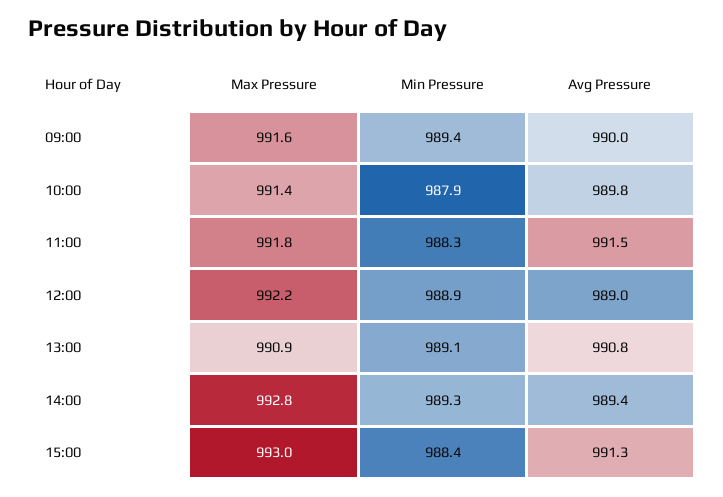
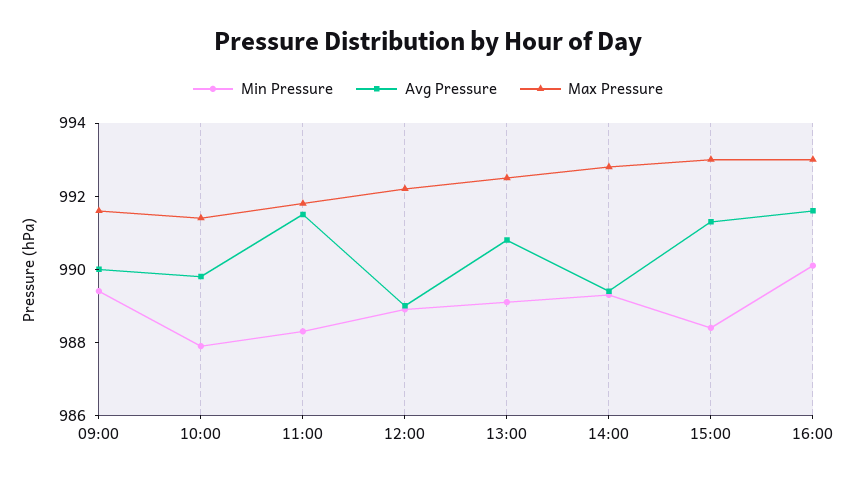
Max Pressure, 13:00: 990.9 -> 992.5
Min Pressure, 16:00: none -> 990
Avg Pressure, 16:00: none -> 991.5
Max Pressure, 16:00: none -> 993

